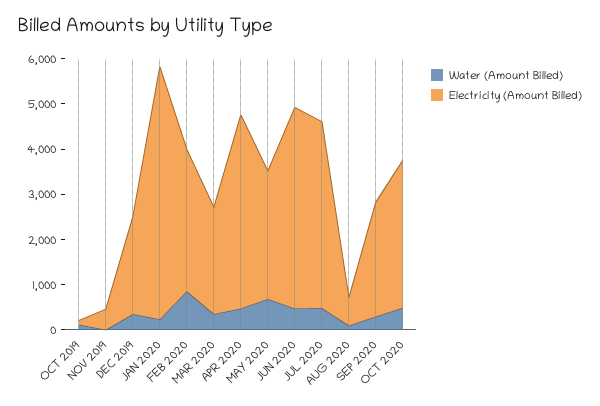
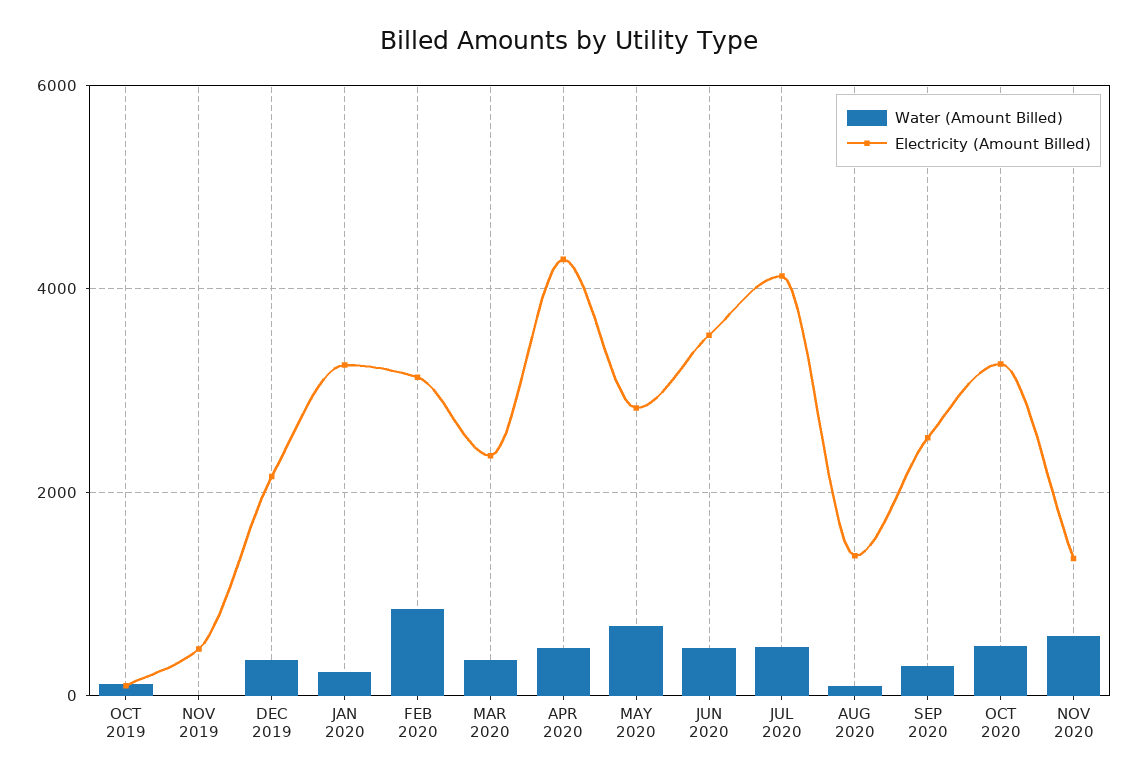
Electricity (Amount Billed), JAN 2020: 5600 -> 3200
Electricity (Amount Billed), JUN 2020: 4400 -> 3600
Electricity (Amount Billed), AUG 2020: 600 -> 1400
Water (Amount Billed), NOV 2020: none -> 600
Electricity (Amount Billed), NOV 2020: none -> 1400

